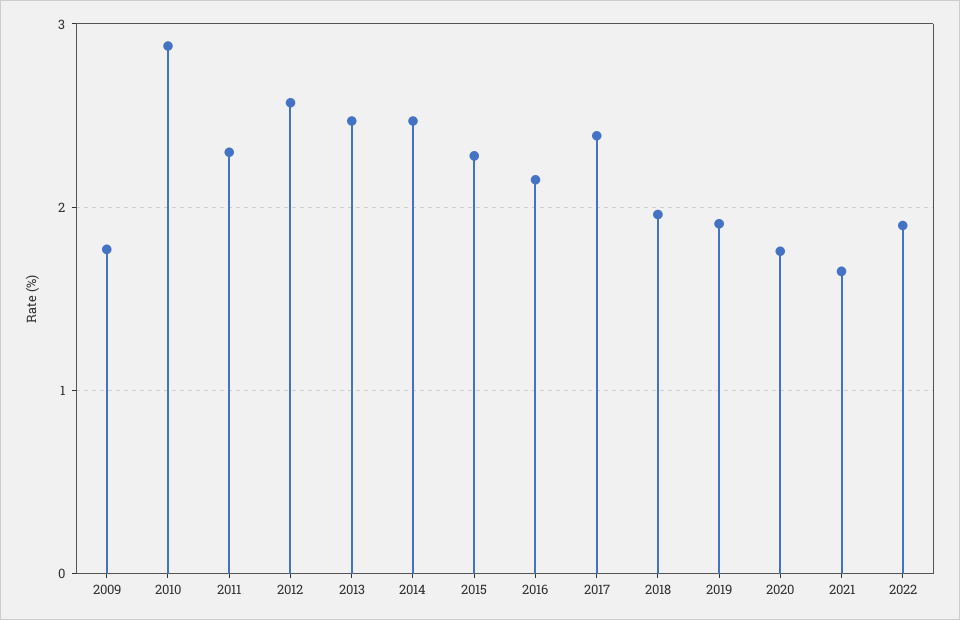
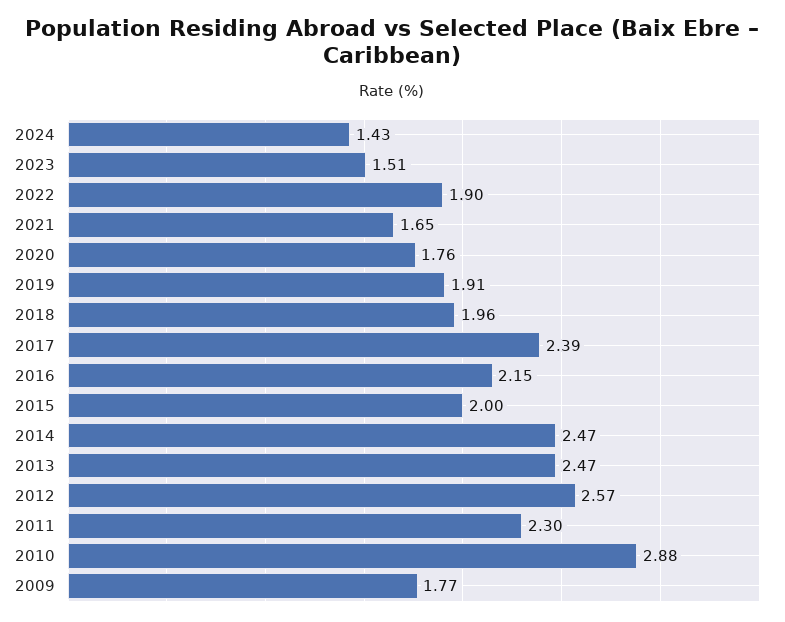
2015: 2.3 -> 2
2024: none -> 1.43
2023: none -> 1.51

